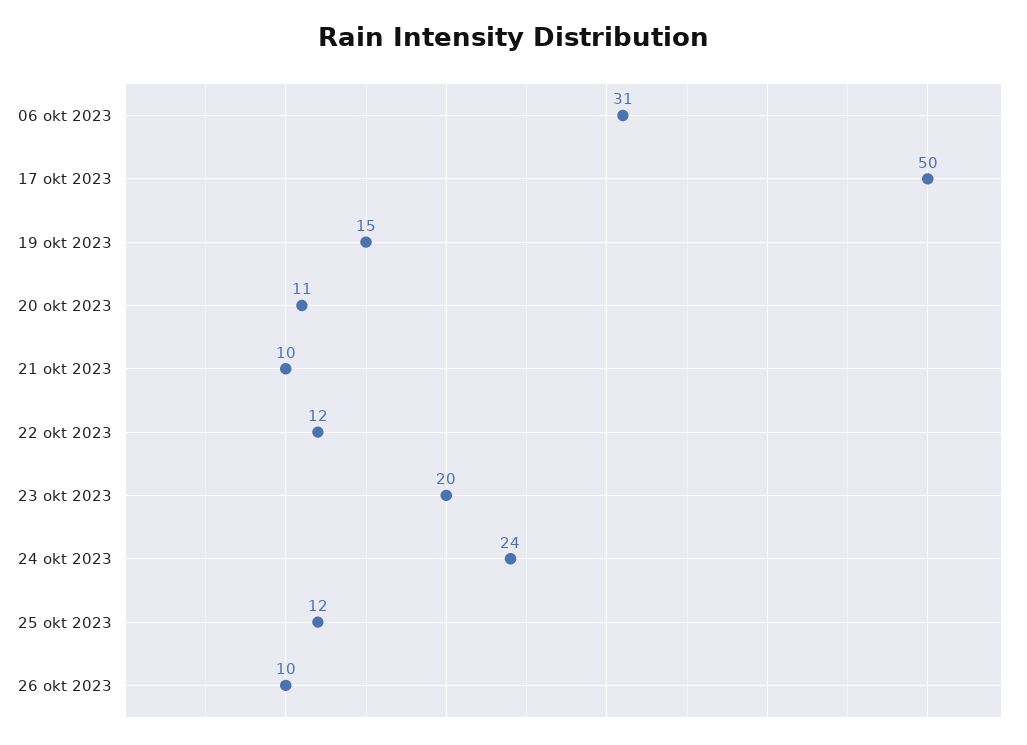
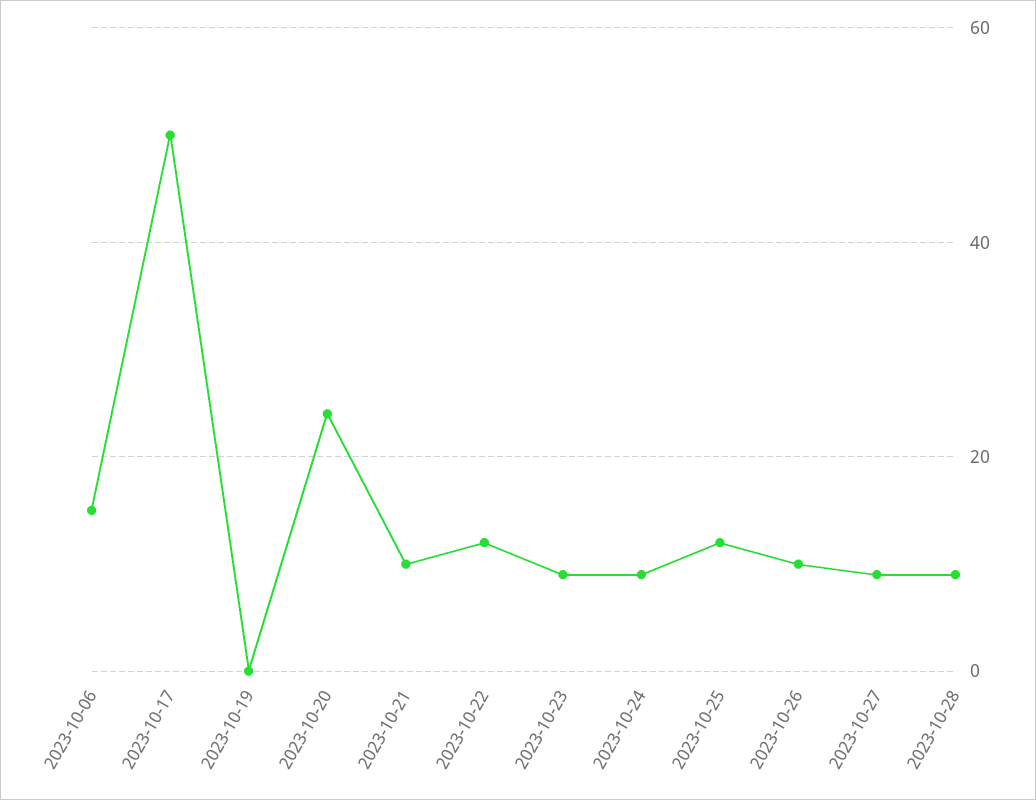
06 okt 2023: 31 -> 15
19 okt 2023: 15 -> 0
20 okt 2023: 11 -> 25
23 okt 2023: 20 -> 10
24 okt 2023: 24 -> 10
2023-10-27: none -> 10
2023-10-28: none -> 10

